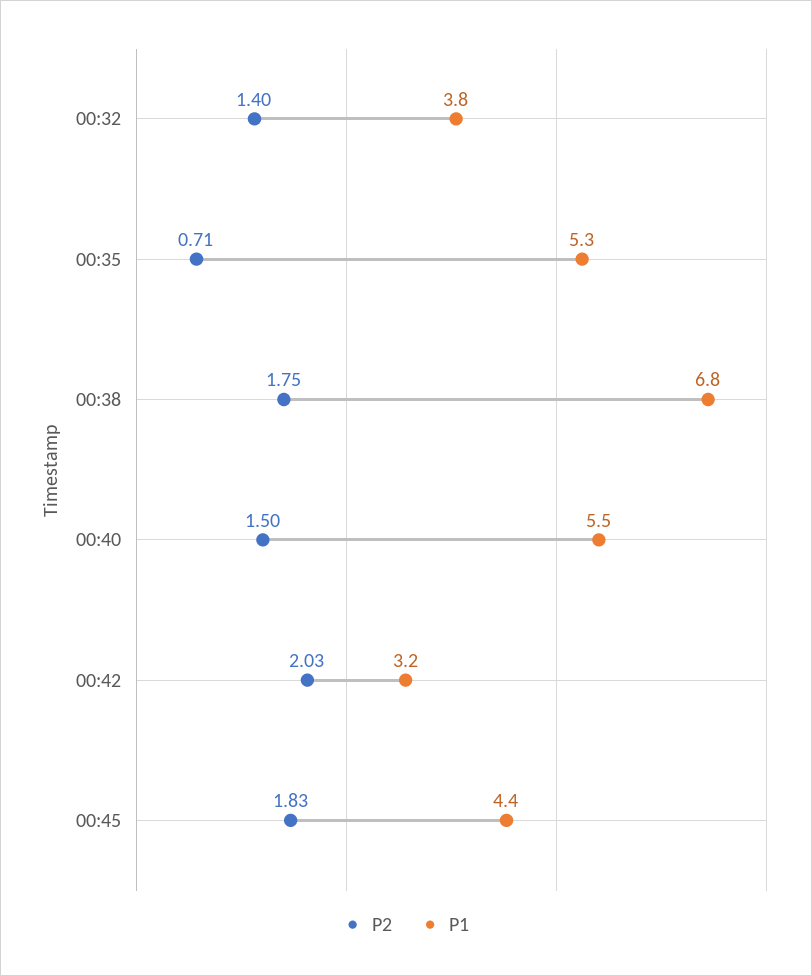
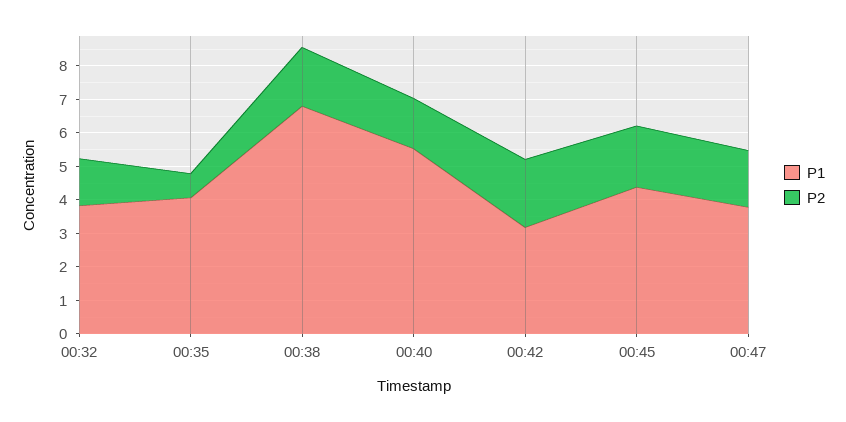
P1, 00:35: 5.3 -> 4
P1, 00:47: none -> 3.75
P2, 00:47: none -> 1.75

